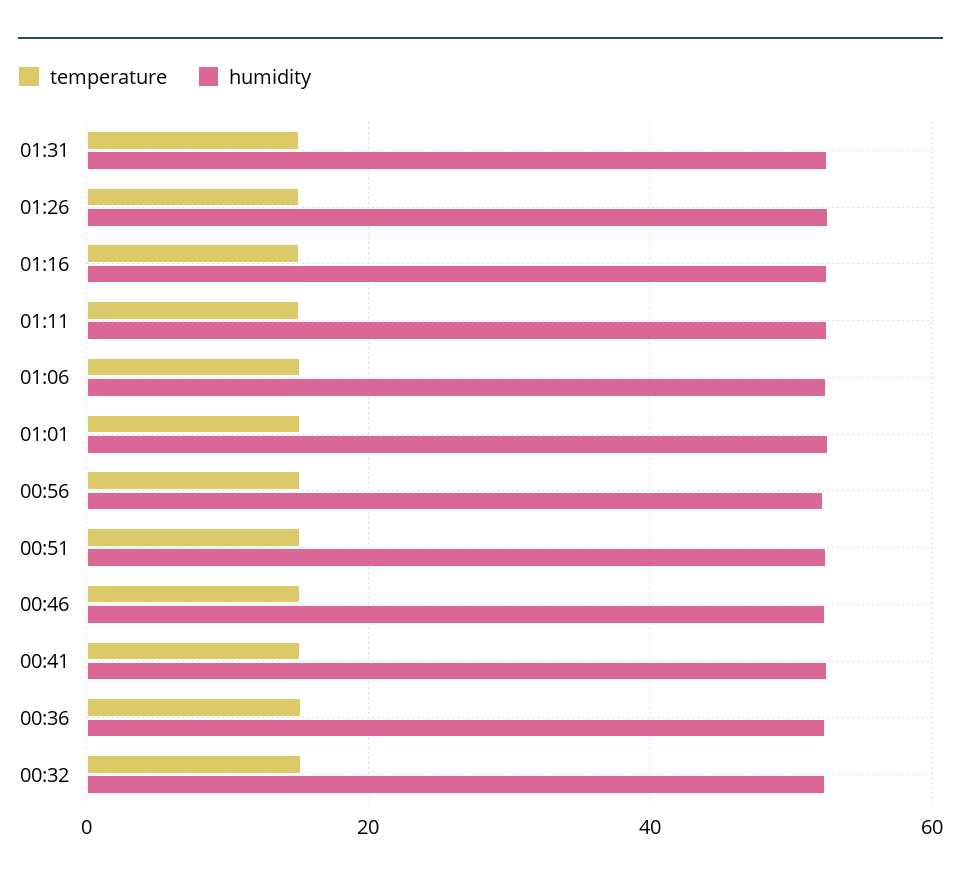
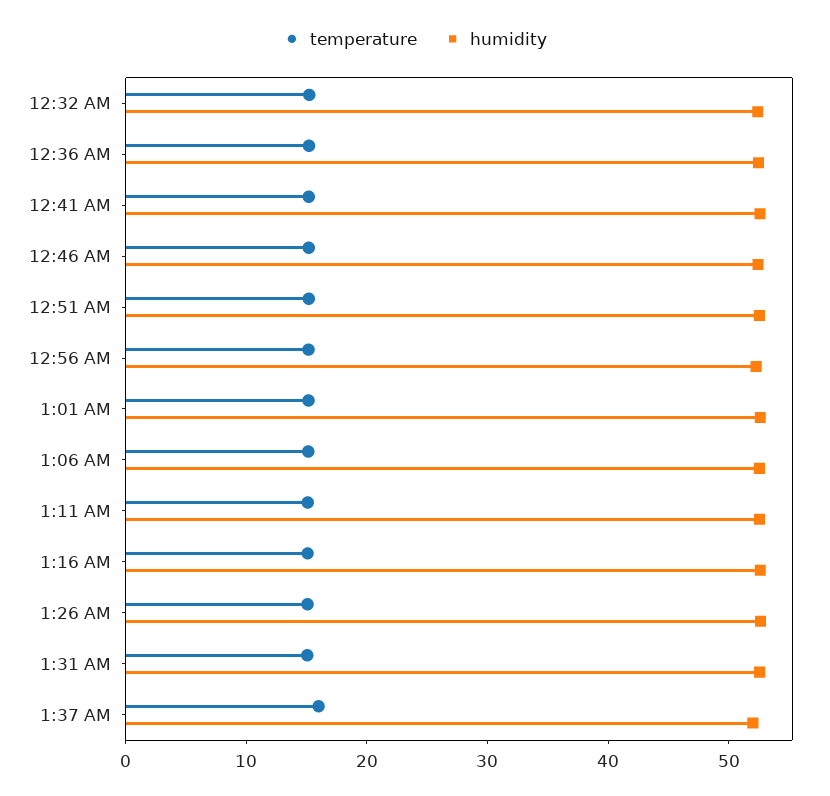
temperature, 1:37 AM: none -> 16
humidity, 1:37 AM: none -> 52

